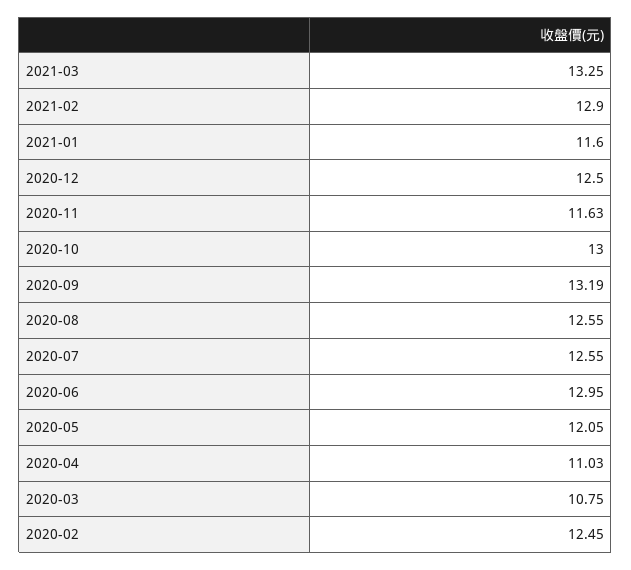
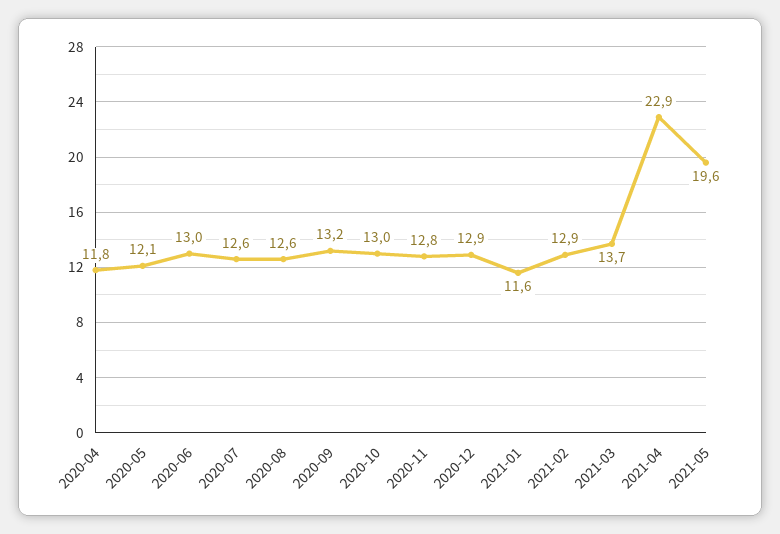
2021-03: 13.25 -> 13.7
2020-12: 12.5 -> 12.9
2020-11: 11.63 -> 12.8
2020-04: 11.03 -> 11.8
2020-03: 10.75 -> none
2020-02: 12.45 -> none
2021-04: none -> 22.9
2021-05: none -> 19.6

